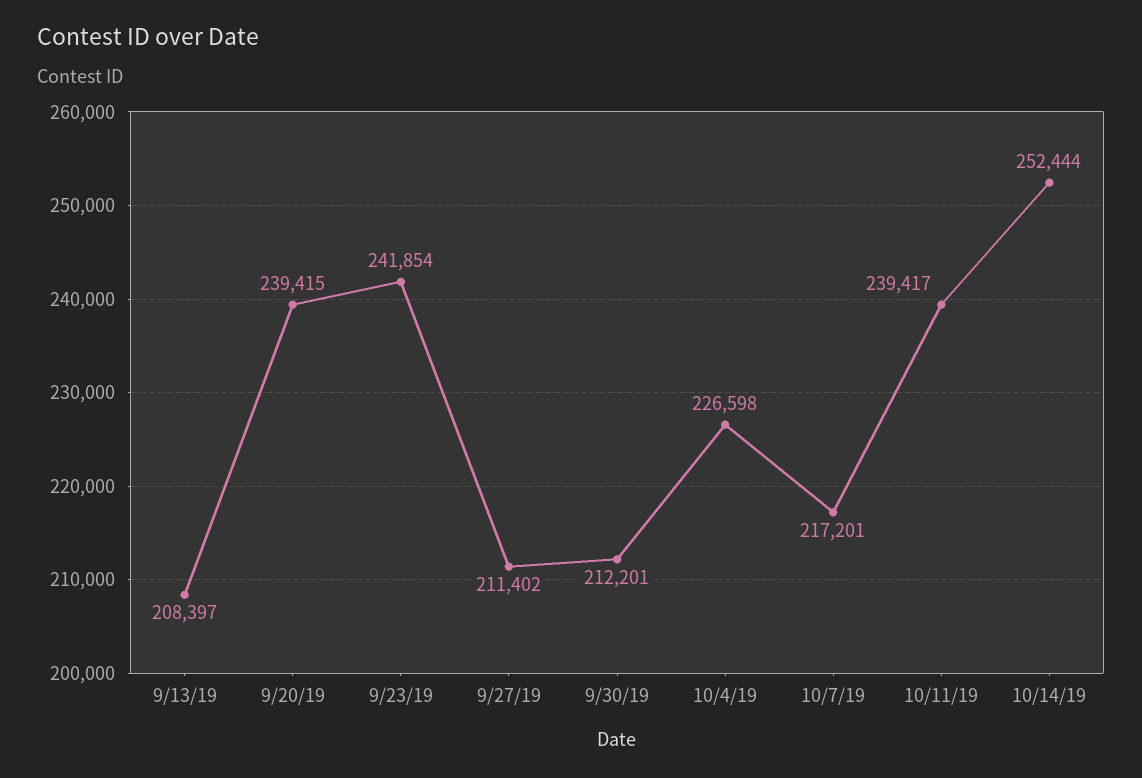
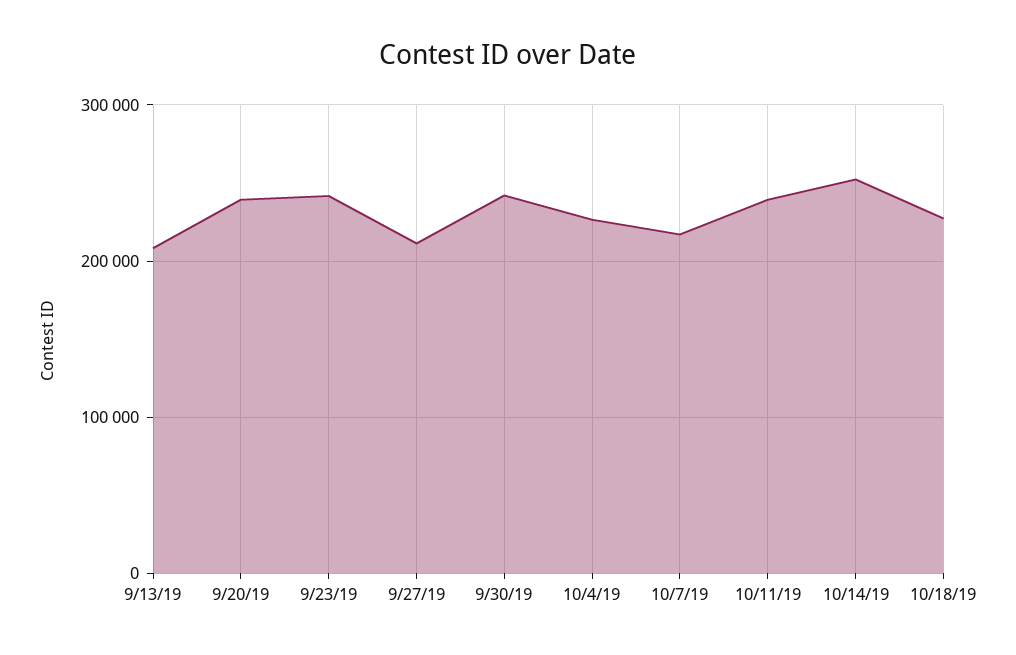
9/30/19: 212201 -> 240000
10/18/19: none -> 230000

